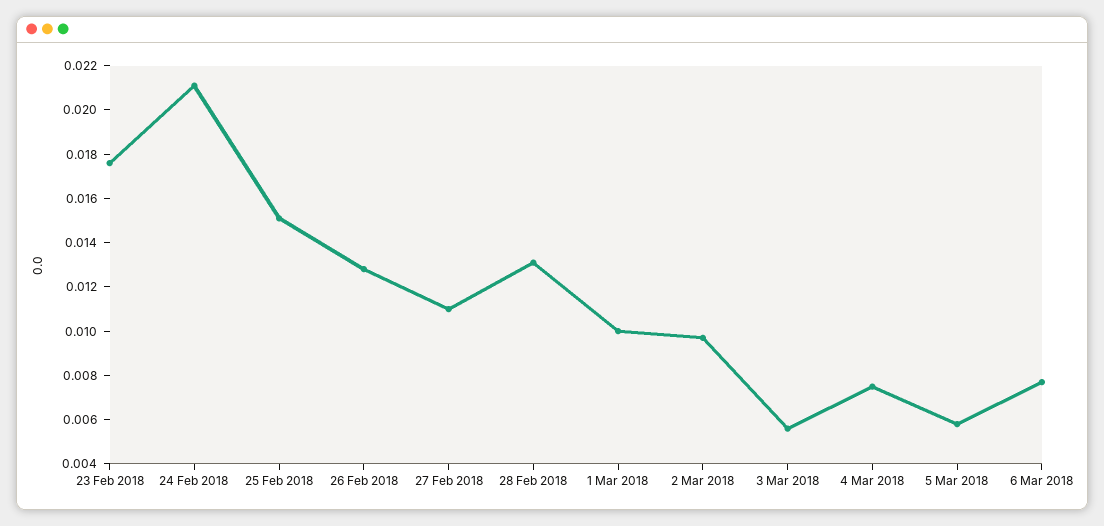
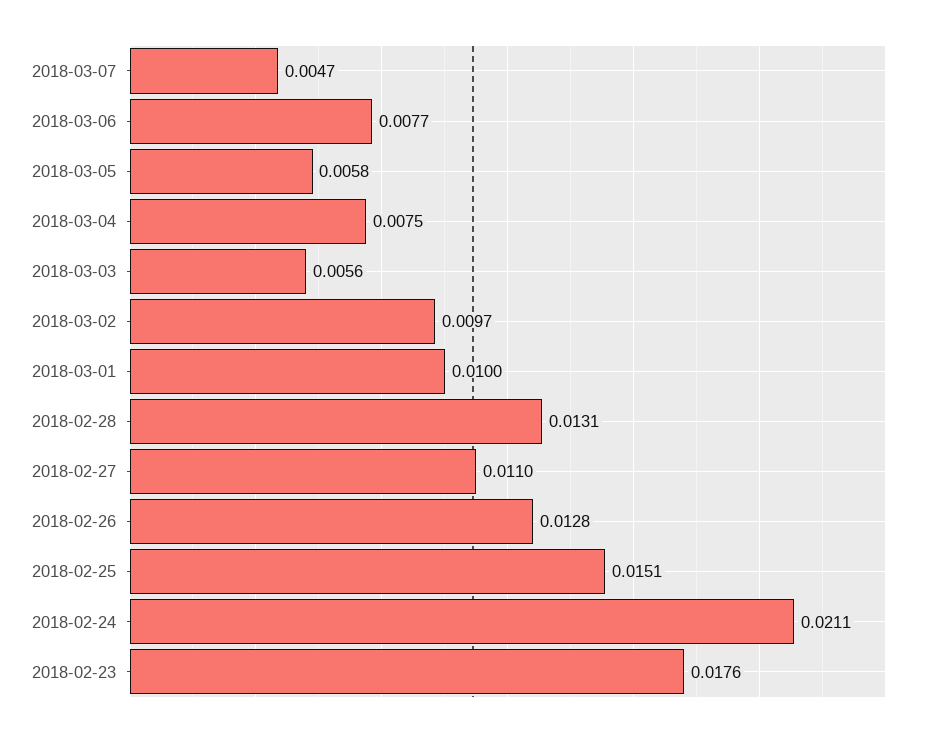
2018-03-07: none -> 0.0047

